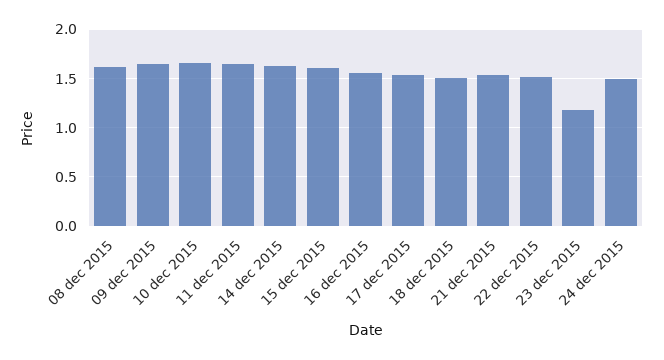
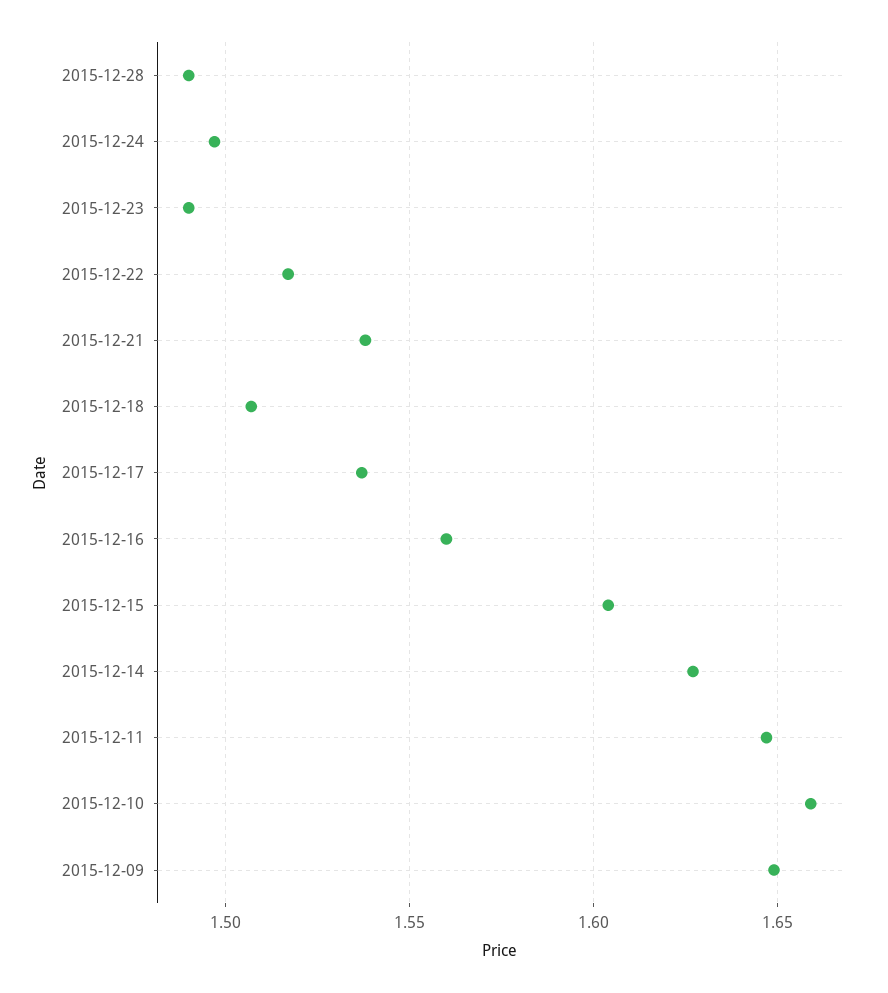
08 dec 2015: 1.6 -> none
23 dec 2015: 1.2 -> 1.49
2015-12-28: none -> 1.49

